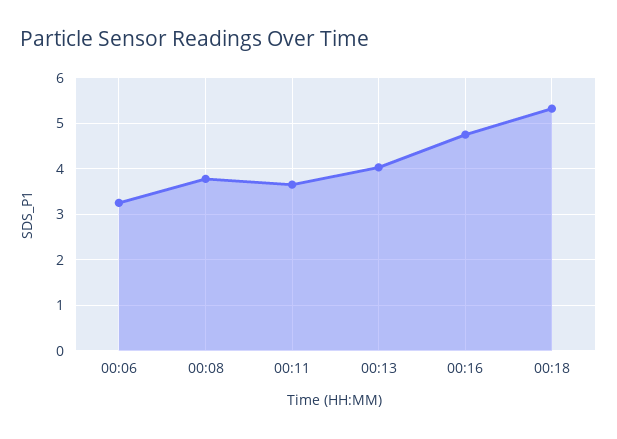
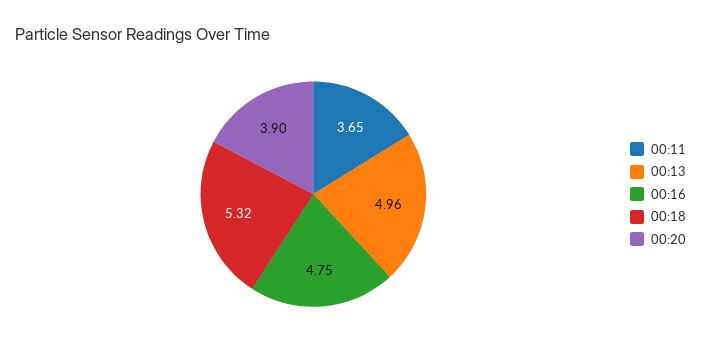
00:06: 3.2 -> none
00:08: 3.8 -> none
00:13: 4 -> 4.96
00:20: none -> 3.9

